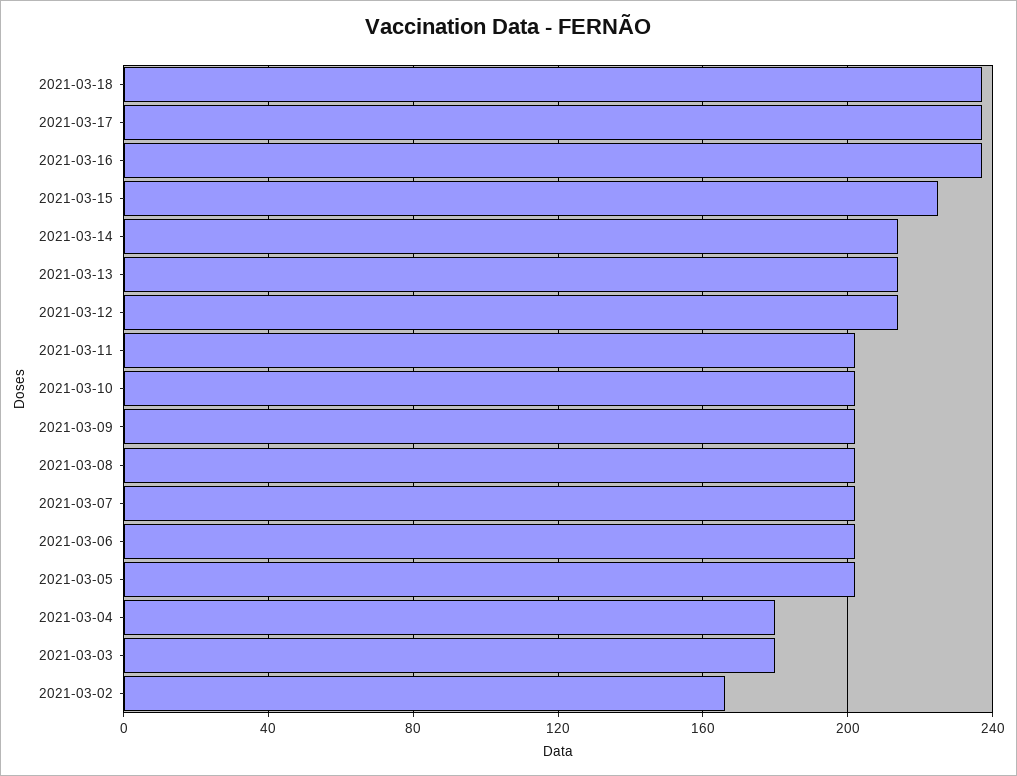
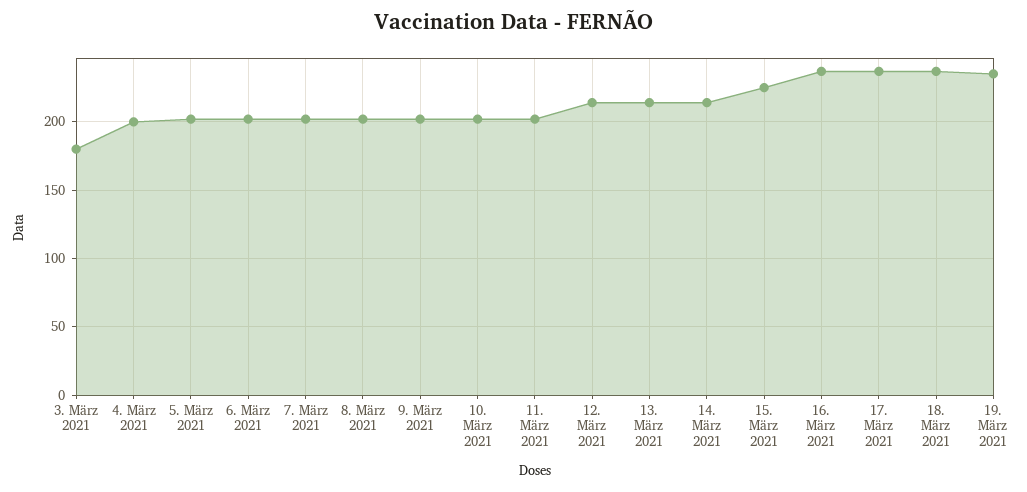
2021-03-04: 180 -> 200
2021-03-02: 165 -> none
19. März 2021: none -> 235

